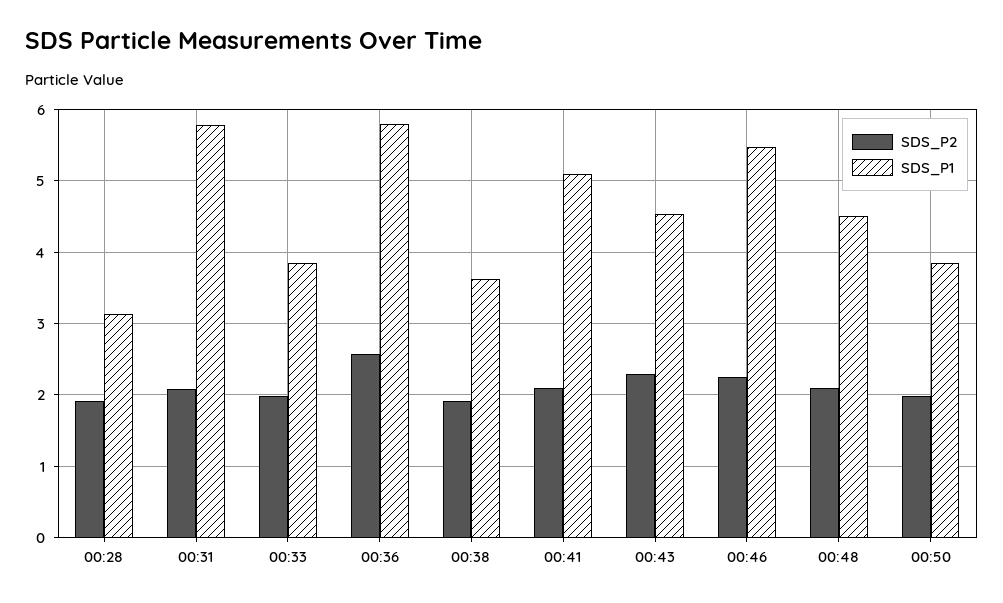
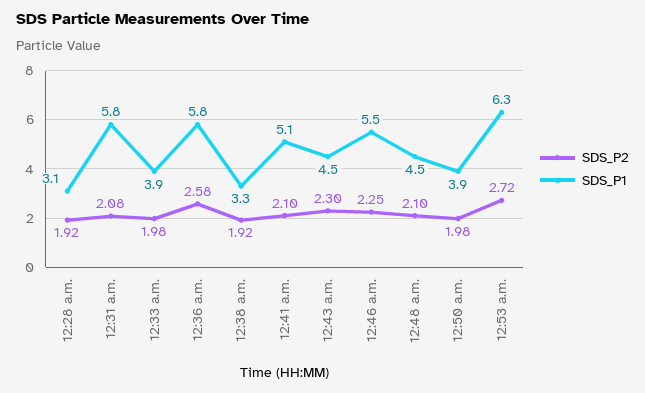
SDS_P1, 00:38: 3.6 -> 3.3
SDS_P2, 12:53 a.m.: none -> 2.72
SDS_P1, 12:53 a.m.: none -> 6.3

